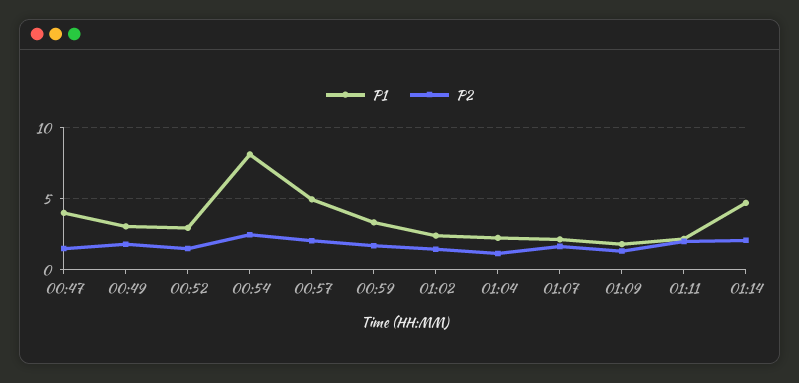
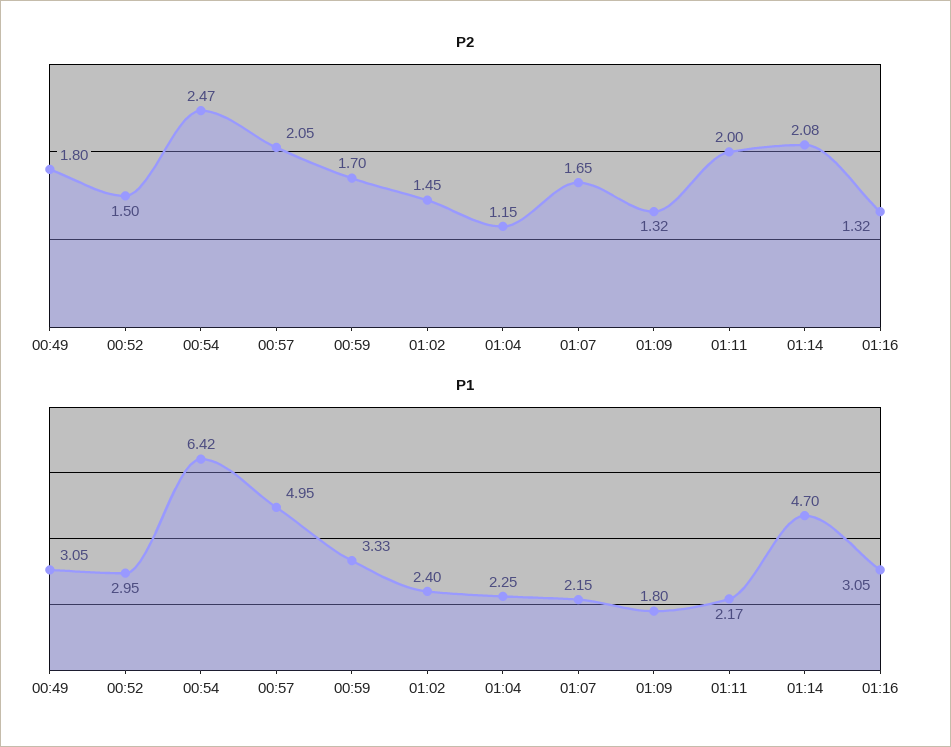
P1, 00:47: 4 -> none
P2, 00:47: 1.5 -> none
P1, 00:54: 8 -> 6.42
P2, 01:16: none -> 1.32
P1, 01:16: none -> 3.05

